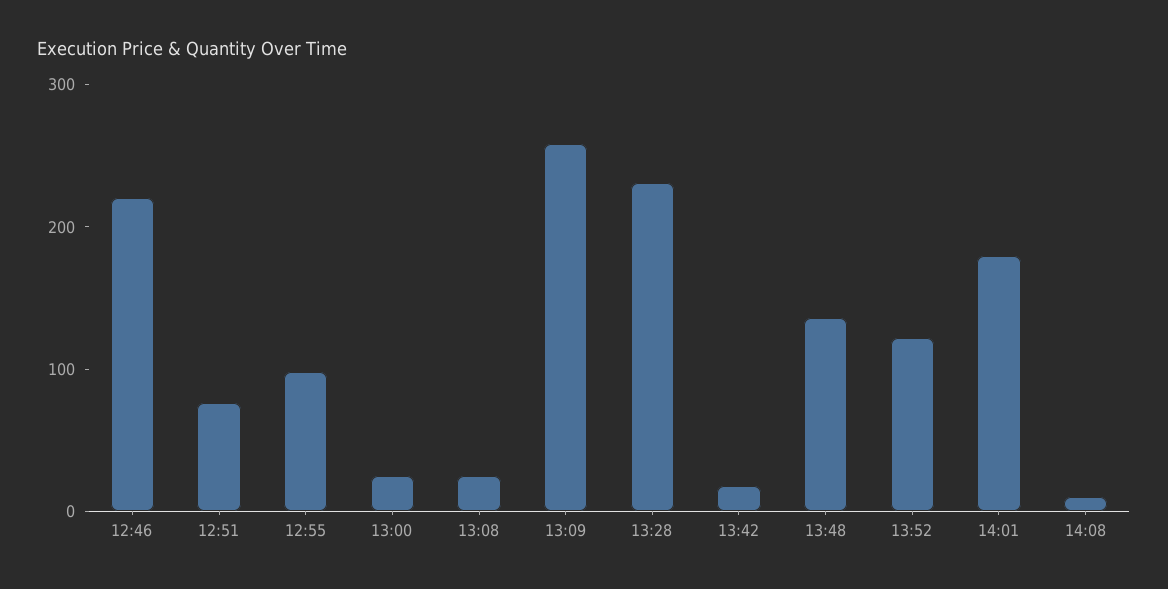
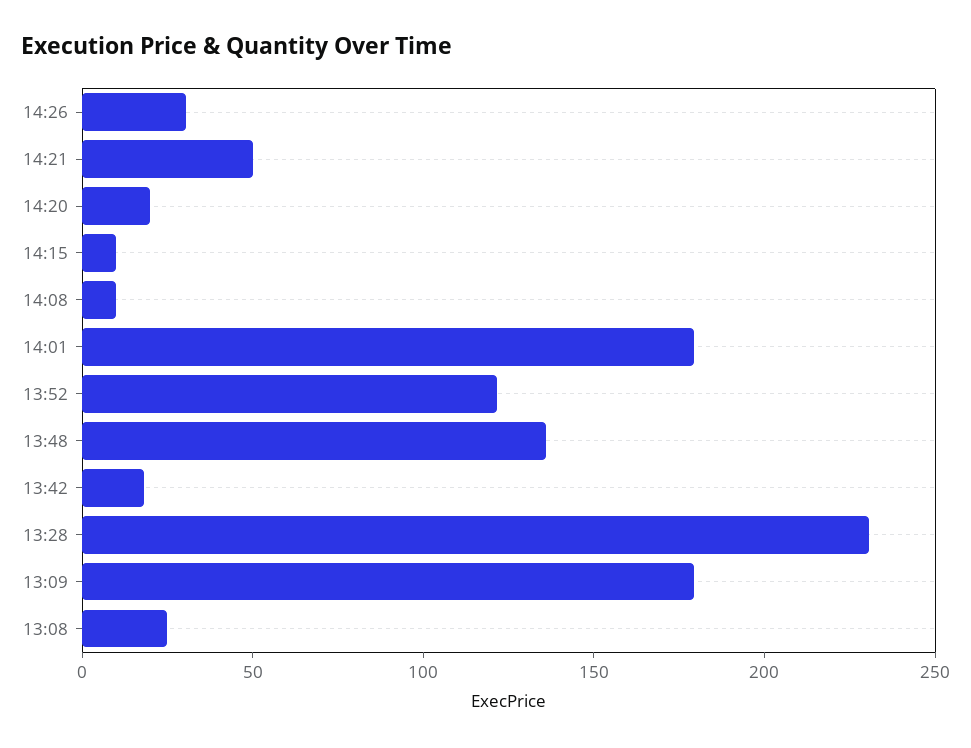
12:46: 220 -> none
12:51: 80 -> none
12:55: 100 -> none
13:00: 20 -> none
13:09: 260 -> 180
14:26: none -> 30
14:21: none -> 50
14:20: none -> 20
14:15: none -> 10

